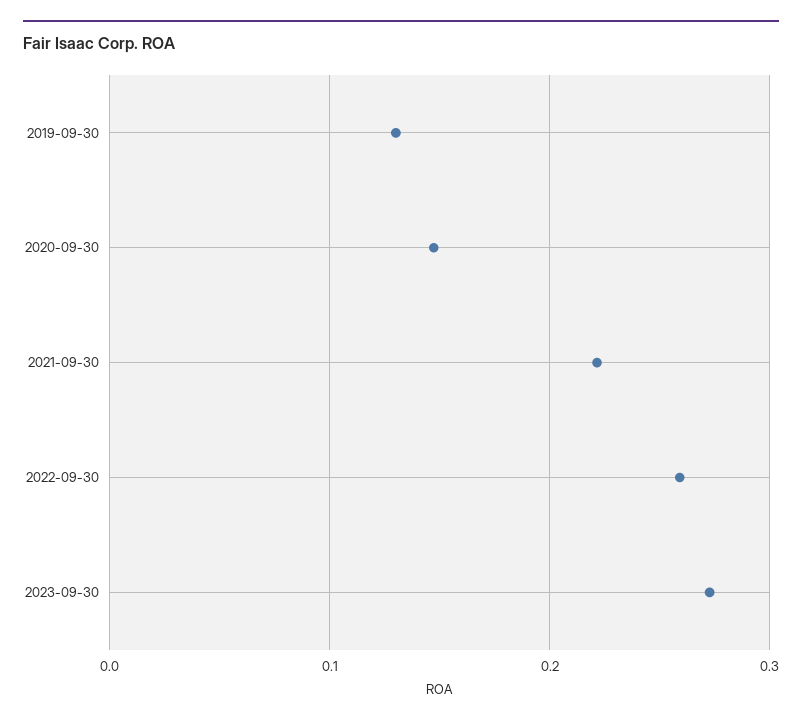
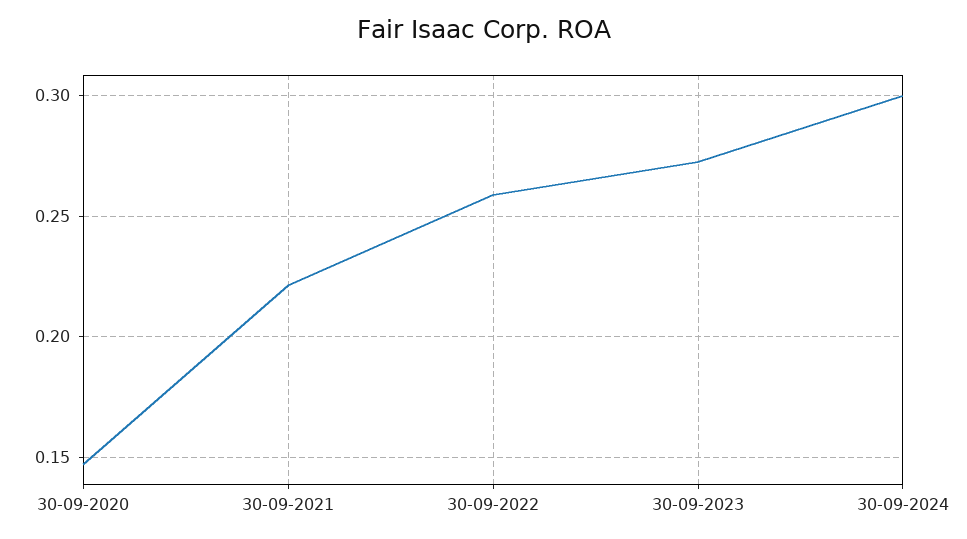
2019-09-30: 0.13 -> none
30-09-2024: none -> 0.3

